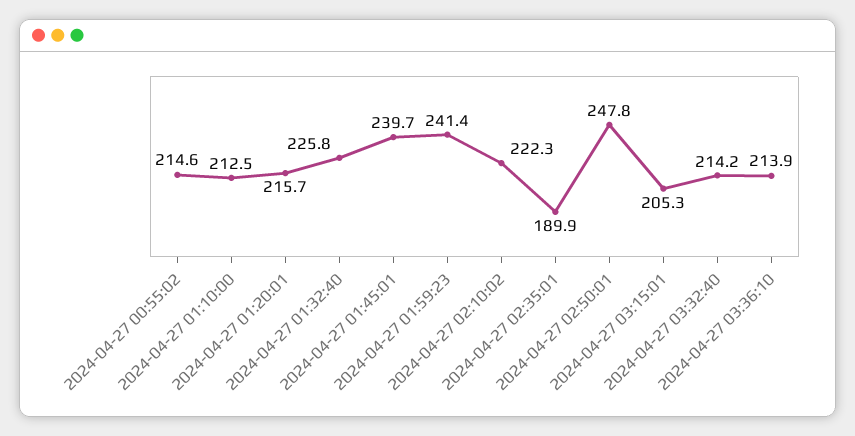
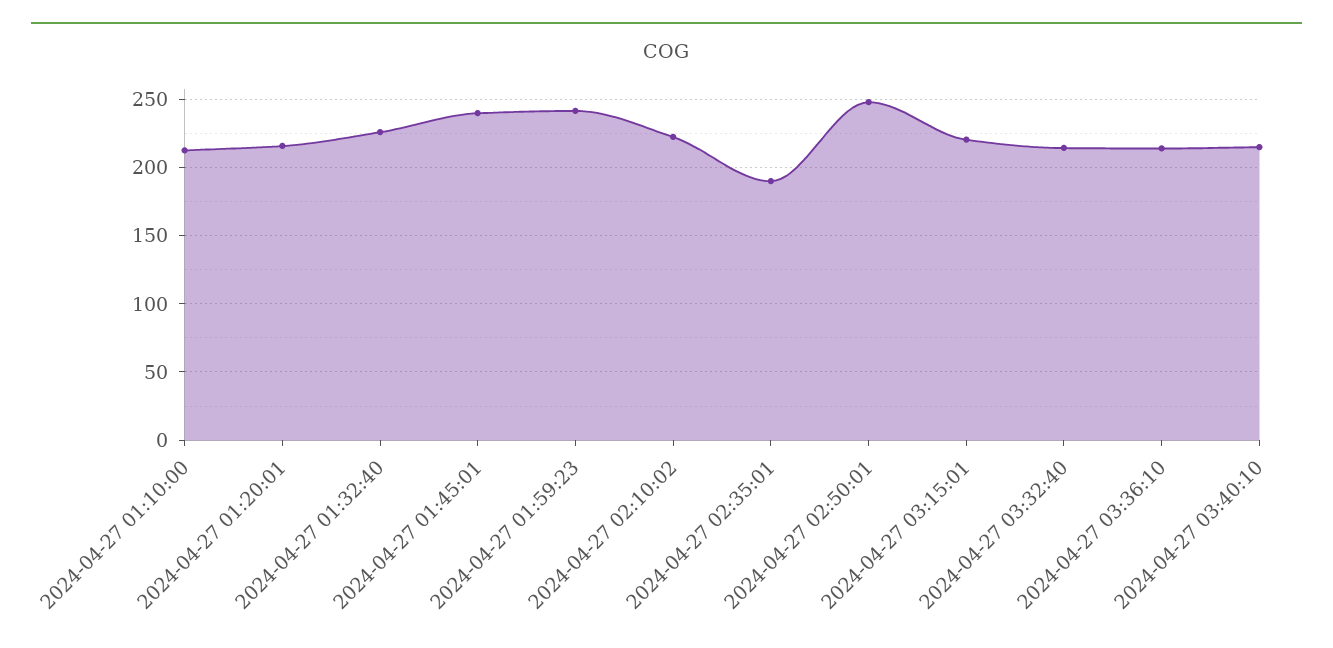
2024-04-27 00:55:02: 214.6 -> none
2024-04-27 03:15:01: 205.3 -> 220
2024-04-27 03:40:10: none -> 215

